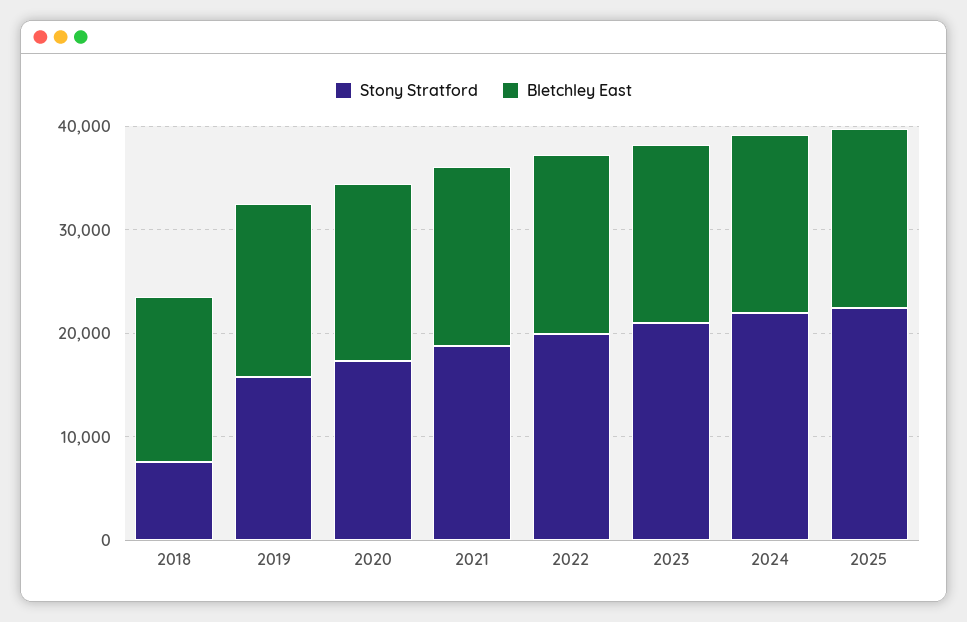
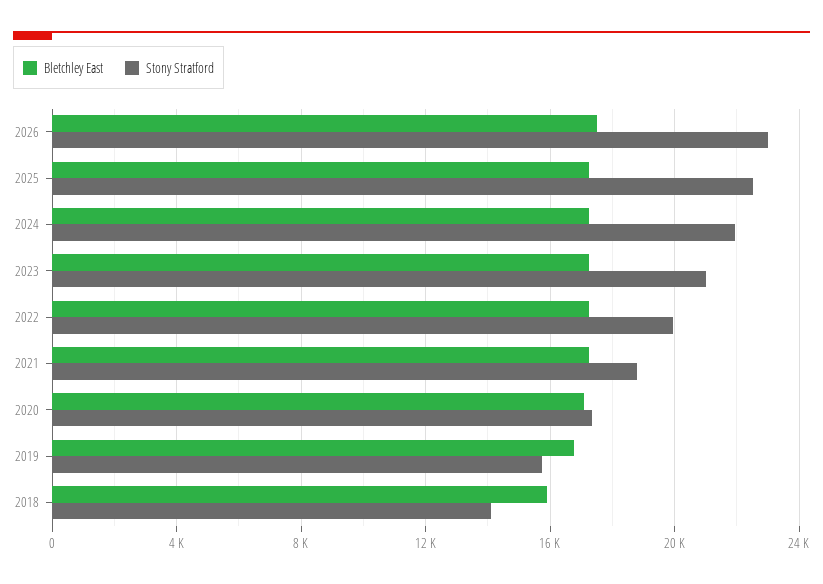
Stony Stratford, 2018: 8000 -> 14000
Bletchley East, 2026: none -> 17500
Stony Stratford, 2026: none -> 23000

